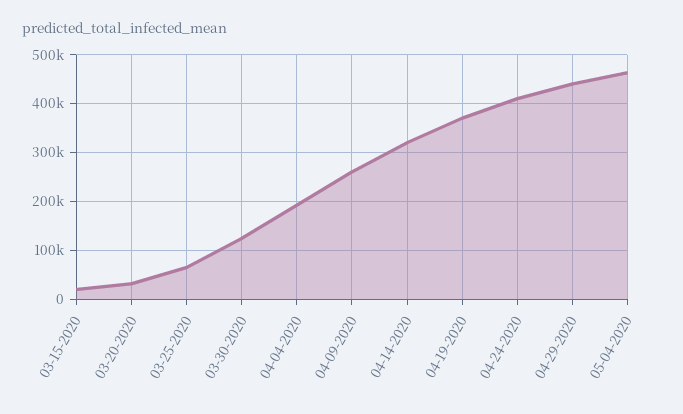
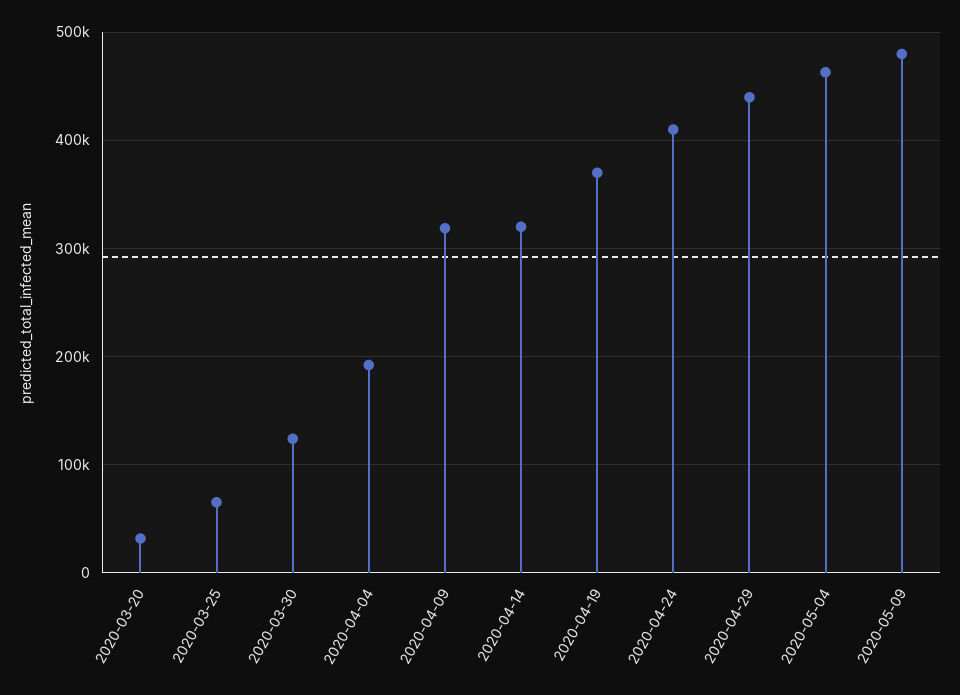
03-15-2020: 20000 -> none
04-09-2020: 260000 -> 320000
2020-05-09: none -> 480000

